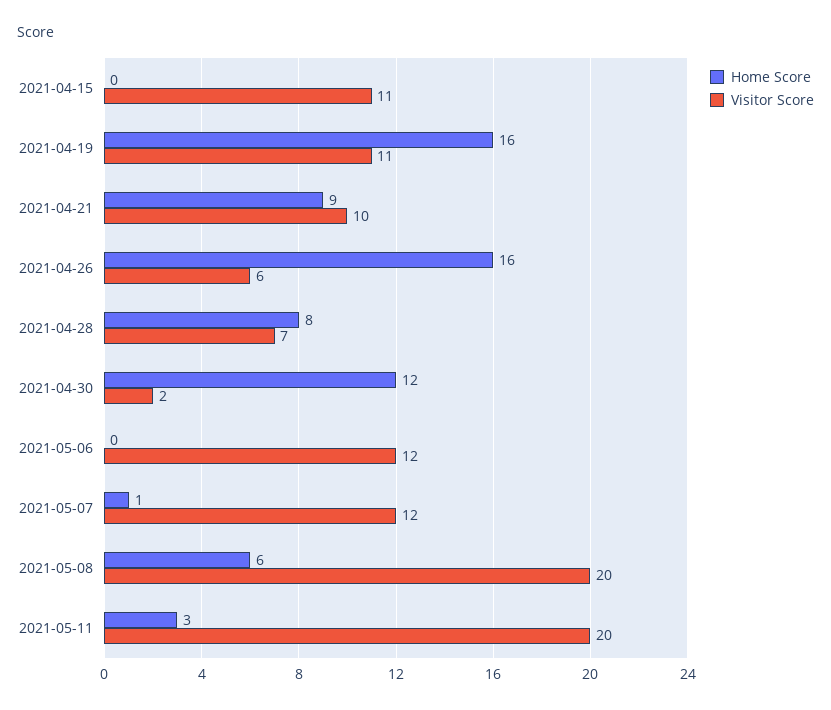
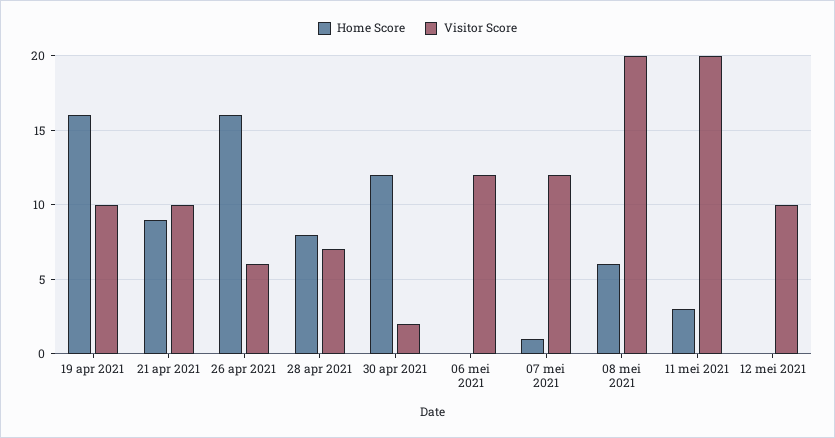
Home Score, 2021-04-15: 0 -> none
Visitor Score, 2021-04-15: 11 -> none
Visitor Score, 2021-04-19: 11 -> 10
Home Score, 12 mei 2021: none -> 0
Visitor Score, 12 mei 2021: none -> 10

